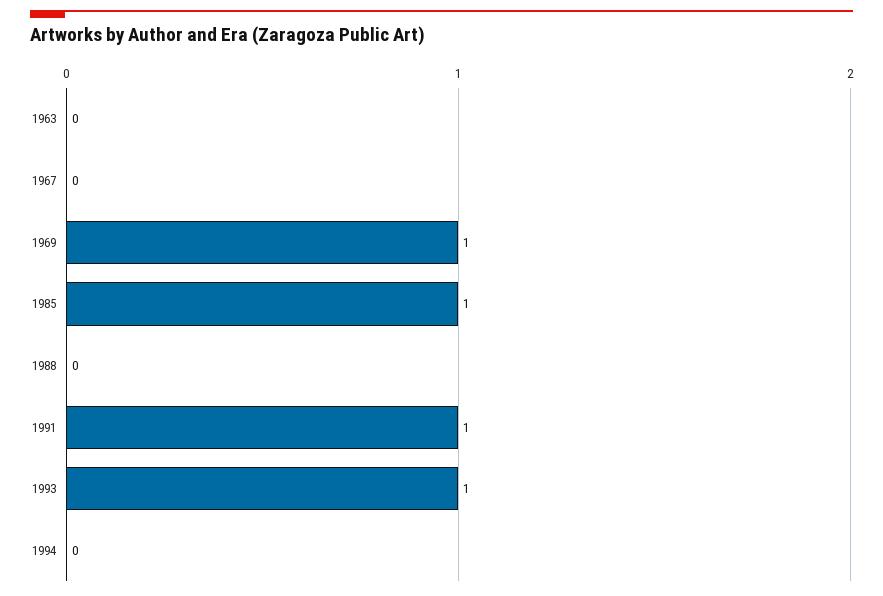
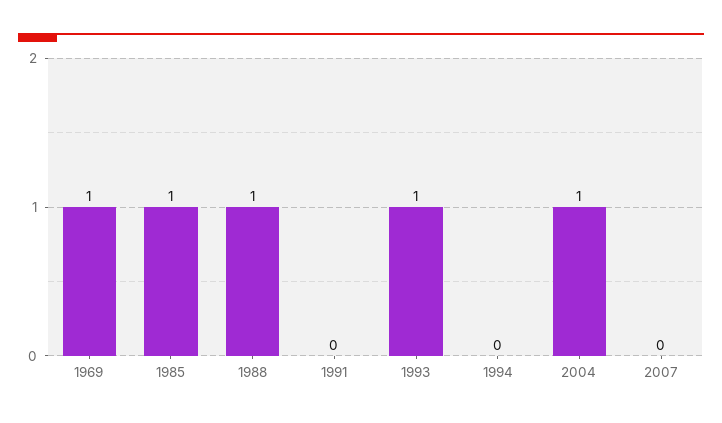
1963: 0 -> none
1967: 0 -> none
1988: 0 -> 1
1991: 1 -> 0
2004: none -> 1
2007: none -> 0

